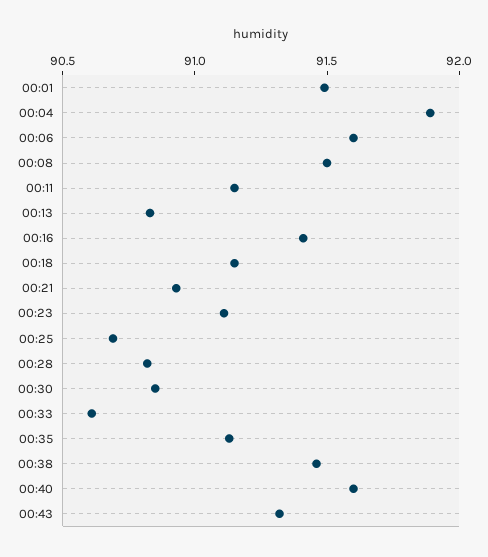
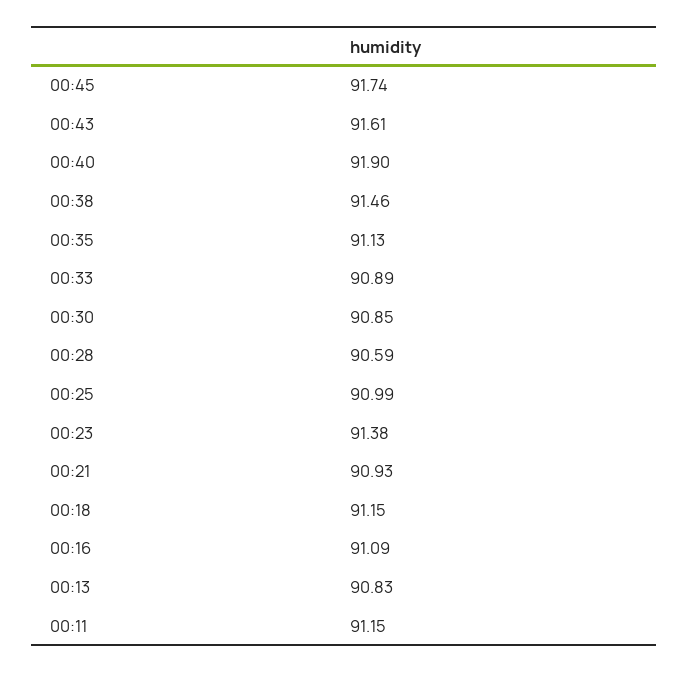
00:01: 91.5 -> none
00:04: 91.9 -> none
00:06: 91.6 -> none
00:08: 91.5 -> none
00:16: 91.4 -> 91.09
00:23: 91.1 -> 91.38
00:25: 90.7 -> 90.99
00:28: 90.8 -> 90.59
00:33: 90.6 -> 90.89
00:40: 91.6 -> 91.9
00:43: 91.3 -> 91.61
00:45: none -> 91.74

